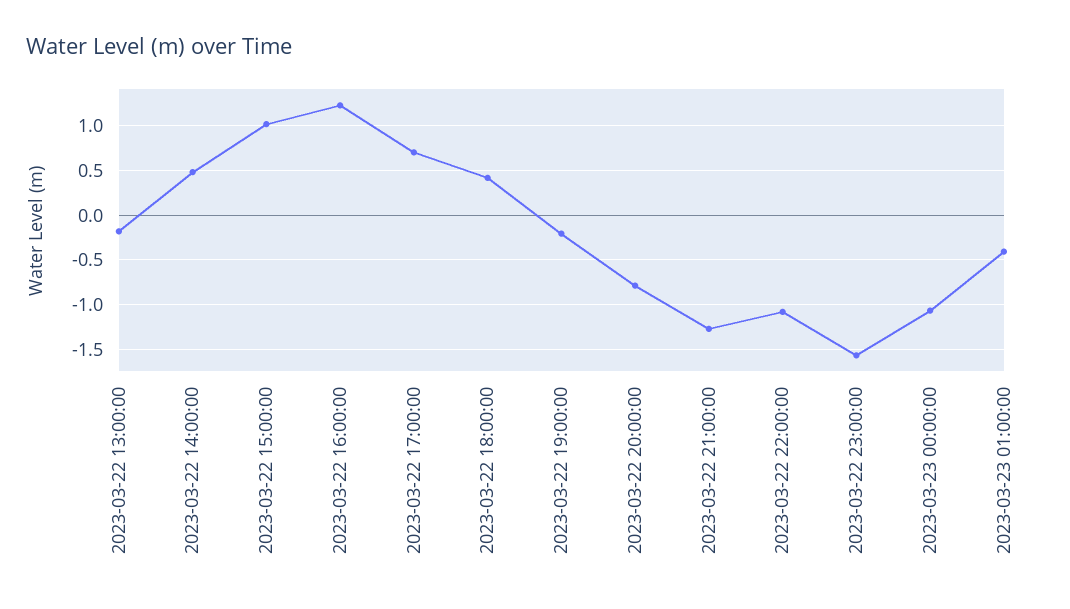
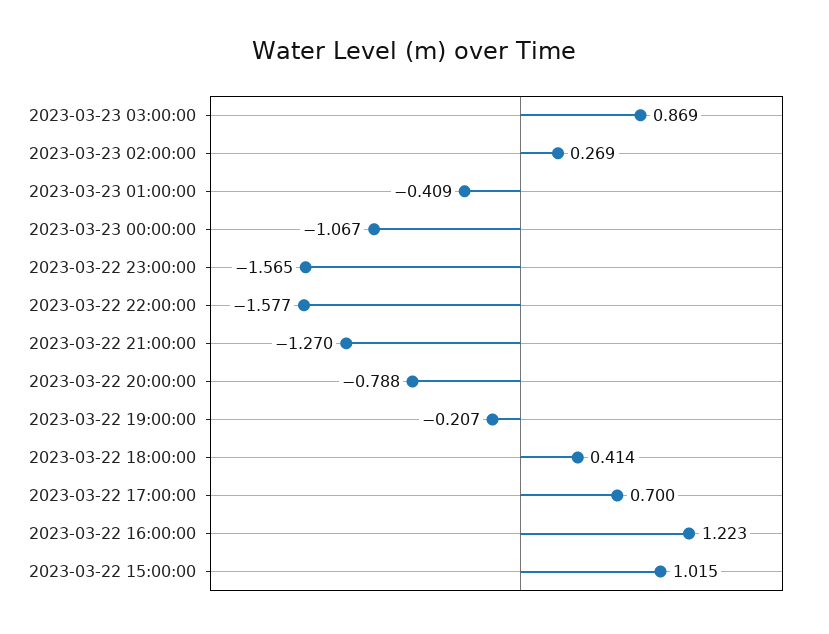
2023-03-22 13:00:00: -0.2 -> none
2023-03-22 14:00:00: 0.5 -> none
2023-03-22 22:00:00: -1.1 -> -1.577
2023-03-23 03:00:00: none -> 0.869
2023-03-23 02:00:00: none -> 0.269

